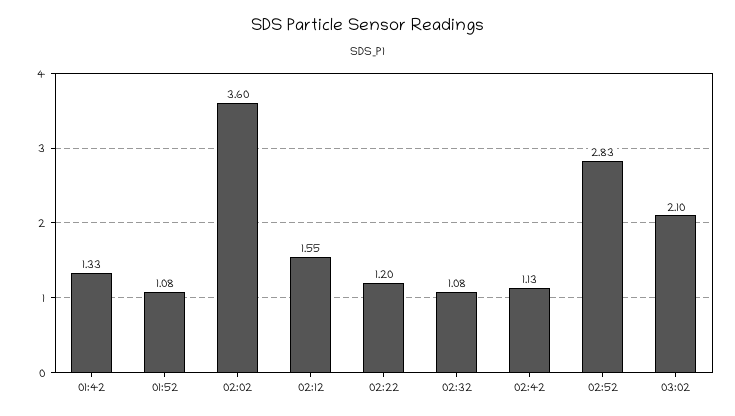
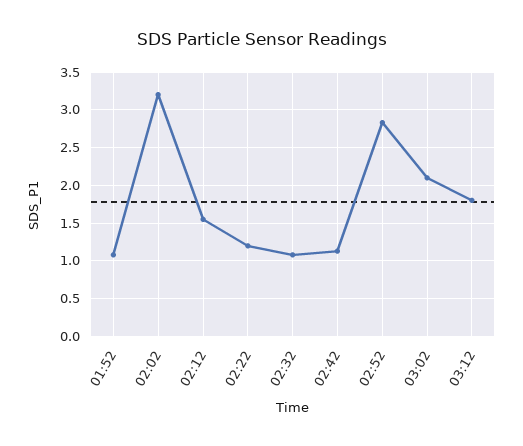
01:42: 1.33 -> none
02:02: 3.6 -> 3.2
03:12: none -> 1.8

